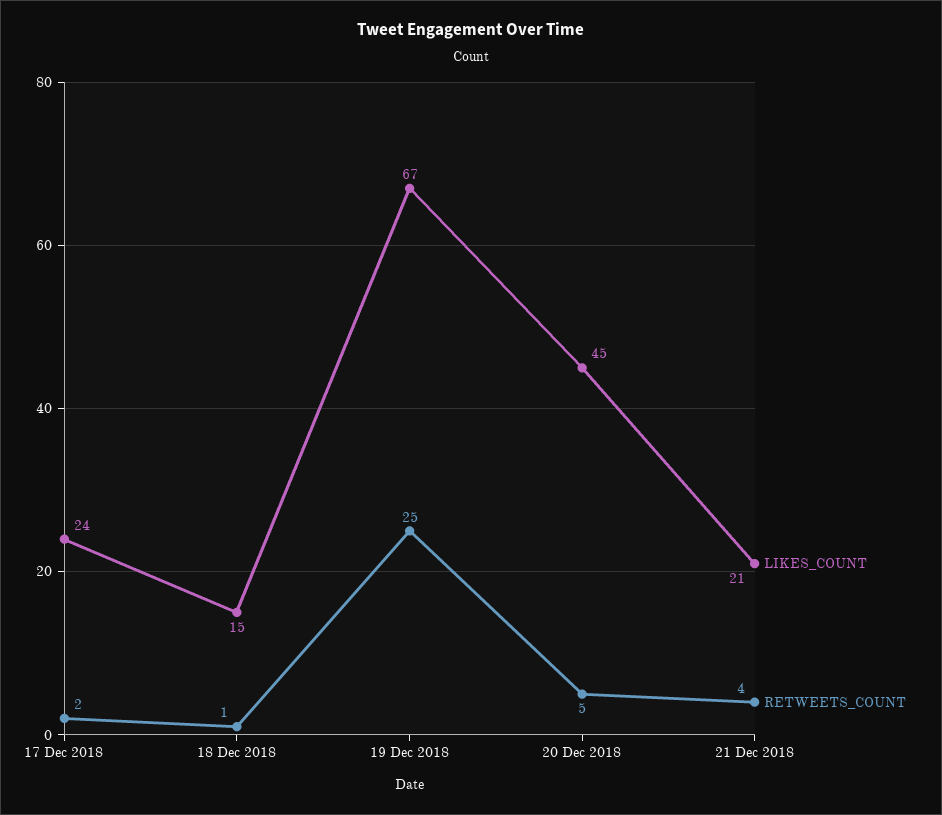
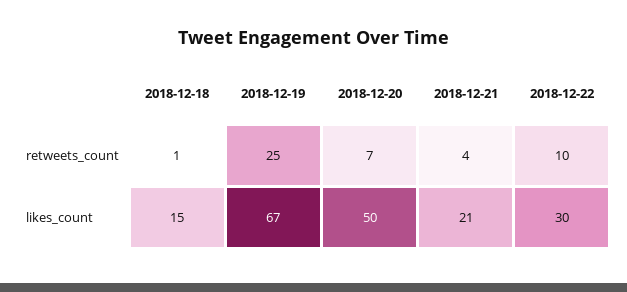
LIKES_COUNT, 17 Dec 2018: 24 -> none
RETWEETS_COUNT, 17 Dec 2018: 2 -> none
LIKES_COUNT, 20 Dec 2018: 45 -> 50
RETWEETS_COUNT, 20 Dec 2018: 5 -> 7
RETWEETS_COUNT, 2018-12-22: none -> 10
LIKES_COUNT, 2018-12-22: none -> 30

